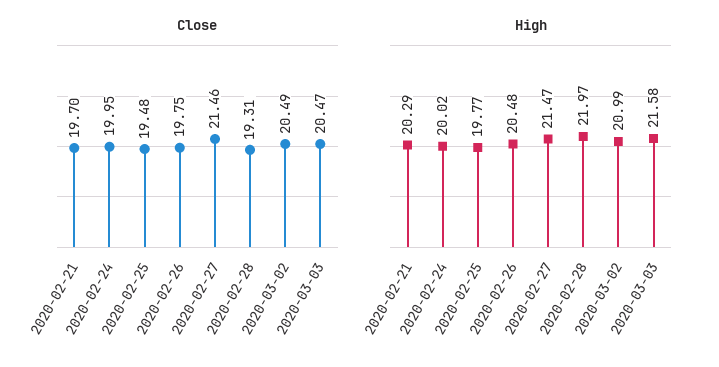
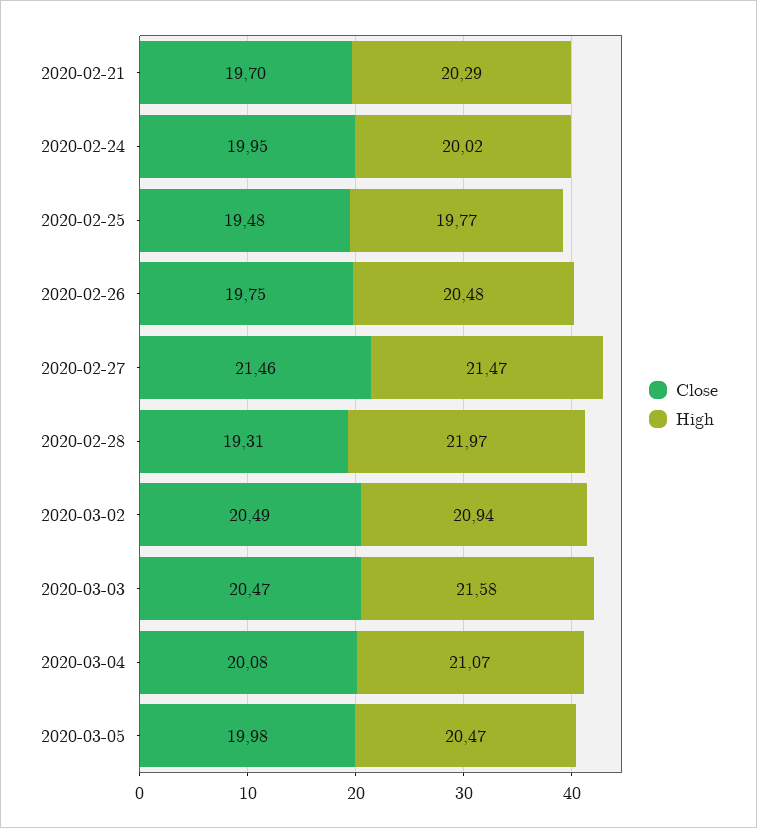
High, 2020-03-02: 20.99 -> 20.94
Close, 2020-03-04: none -> 20.08
High, 2020-03-04: none -> 21.07
Close, 2020-03-05: none -> 19.98
High, 2020-03-05: none -> 20.47

